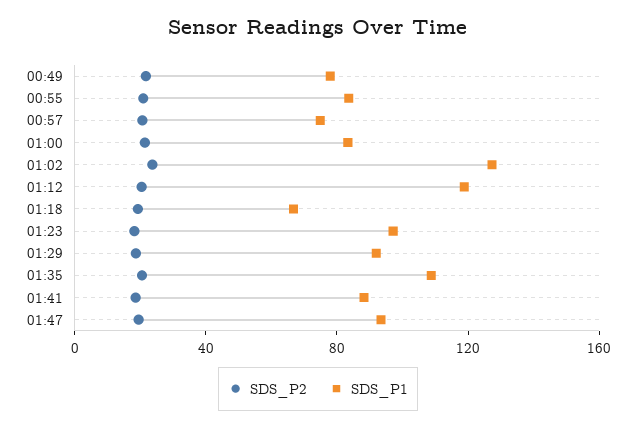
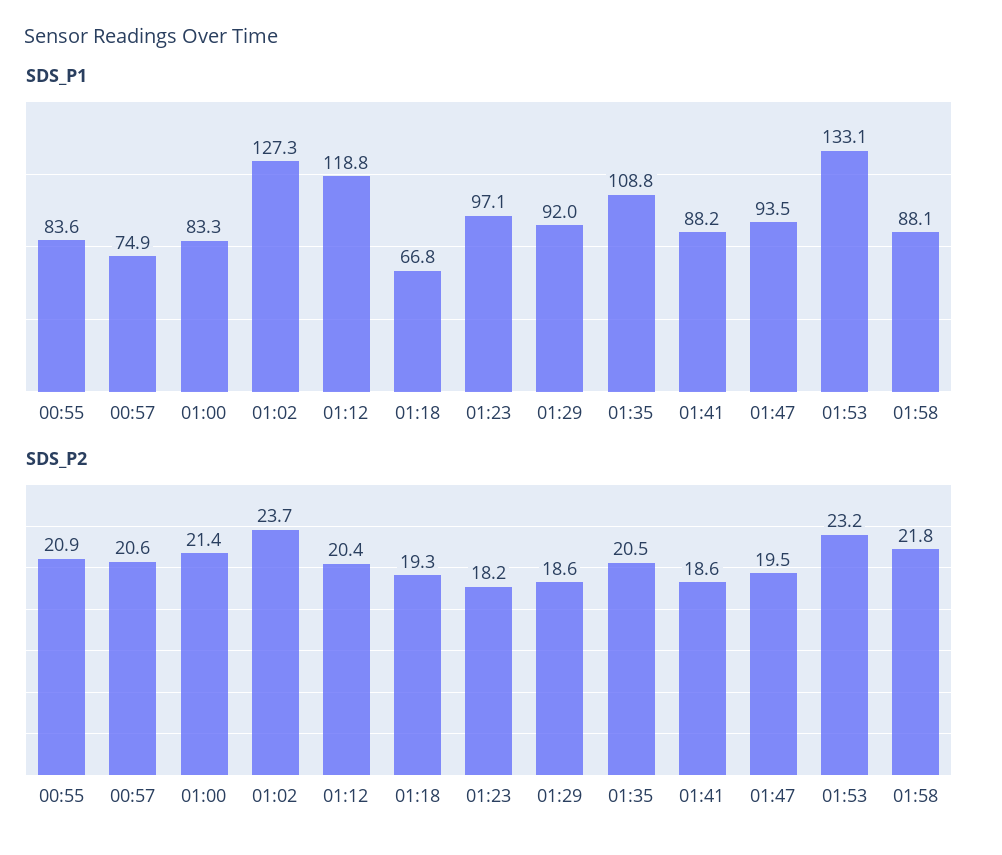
SDS_P2, 00:49: 20 -> none
SDS_P1, 00:49: 80 -> none
SDS_P1, 01:53: none -> 133.1
SDS_P1, 01:58: none -> 88.1
SDS_P2, 01:53: none -> 23.2
SDS_P2, 01:58: none -> 21.8

